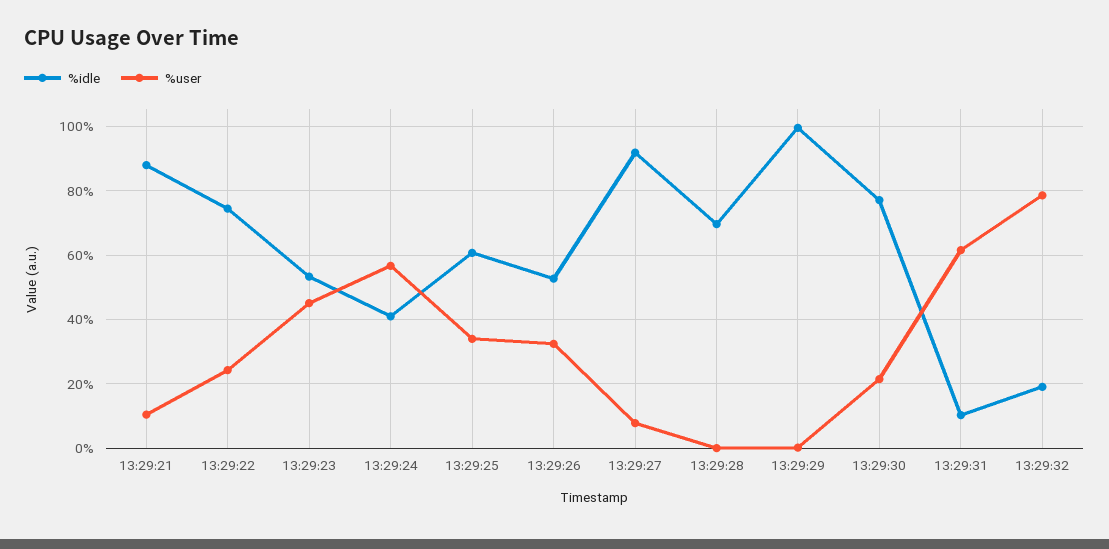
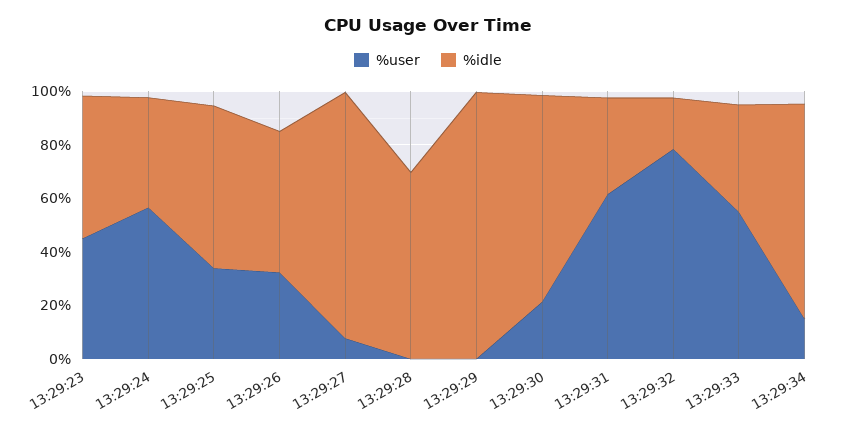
%idle, 13:29:21: 88 -> none
%user, 13:29:21: 10 -> none
%idle, 13:29:22: 74 -> none
%user, 13:29:22: 24 -> none
%idle, 13:29:31: 10 -> 35
%user, 13:29:33: none -> 55
%idle, 13:29:33: none -> 40
%user, 13:29:34: none -> 15
%idle, 13:29:34: none -> 80

